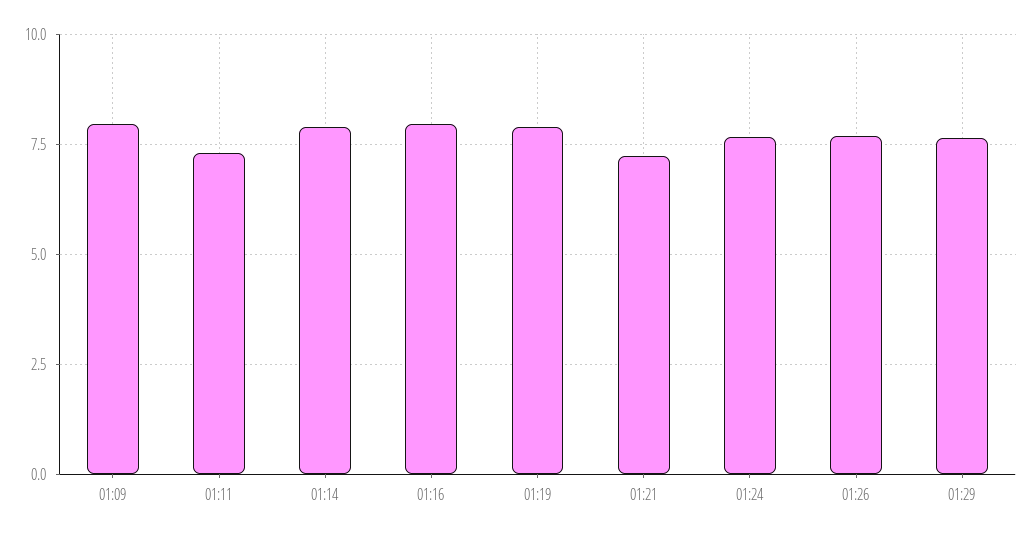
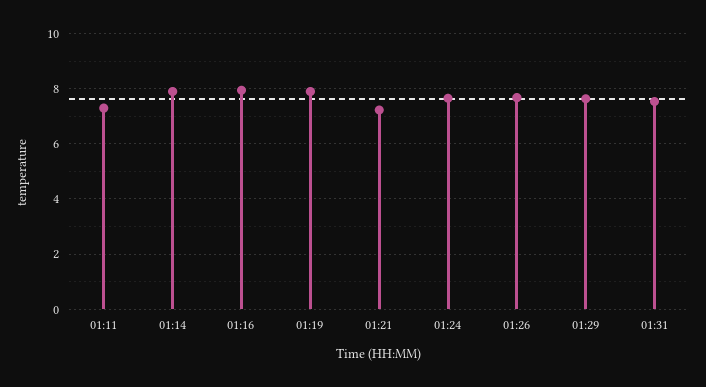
01:09: 8 -> none
01:31: none -> 7.5

